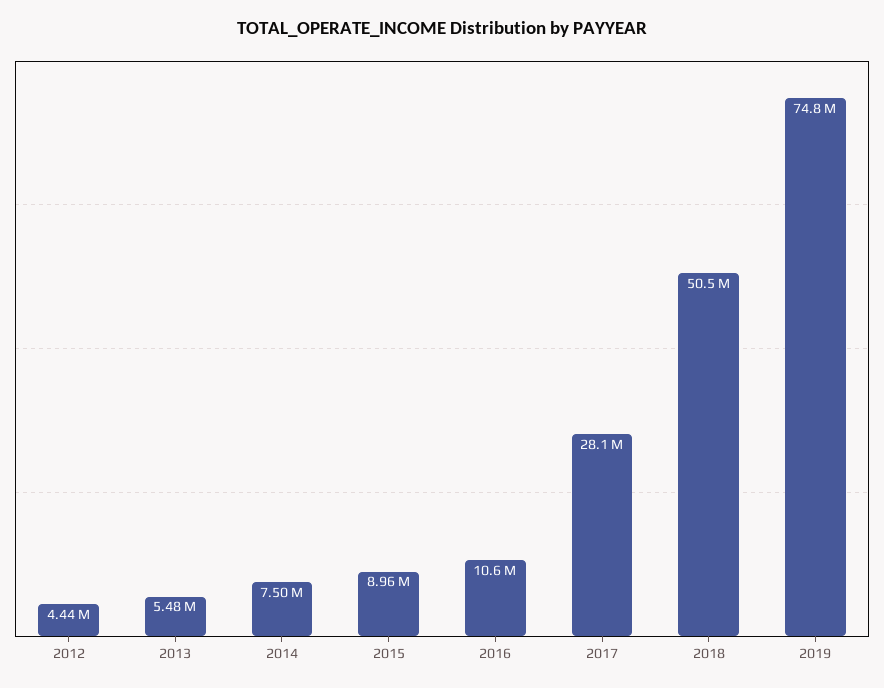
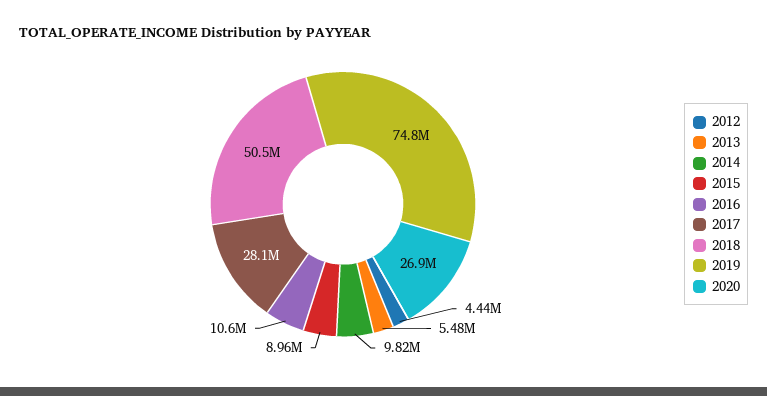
2014: 7500000 -> 9820000
2020: none -> 26900000

